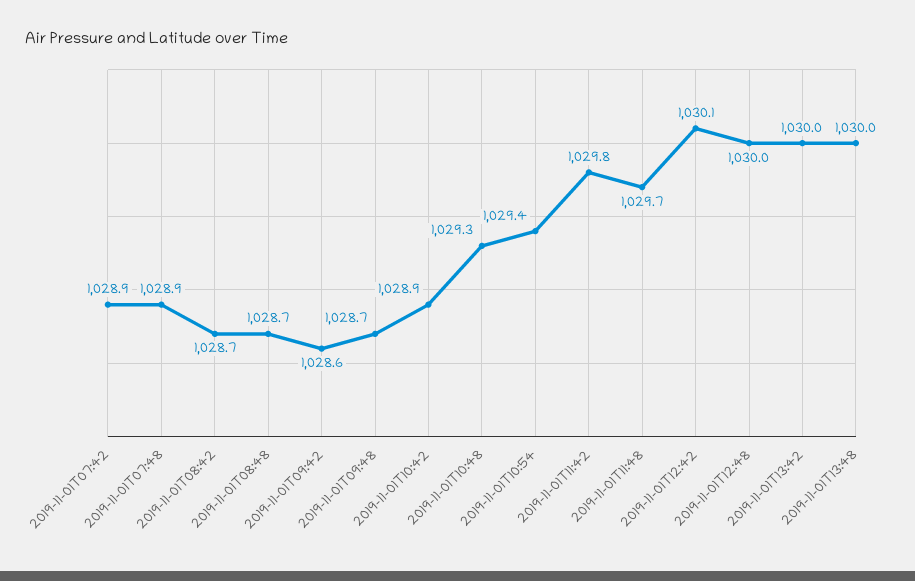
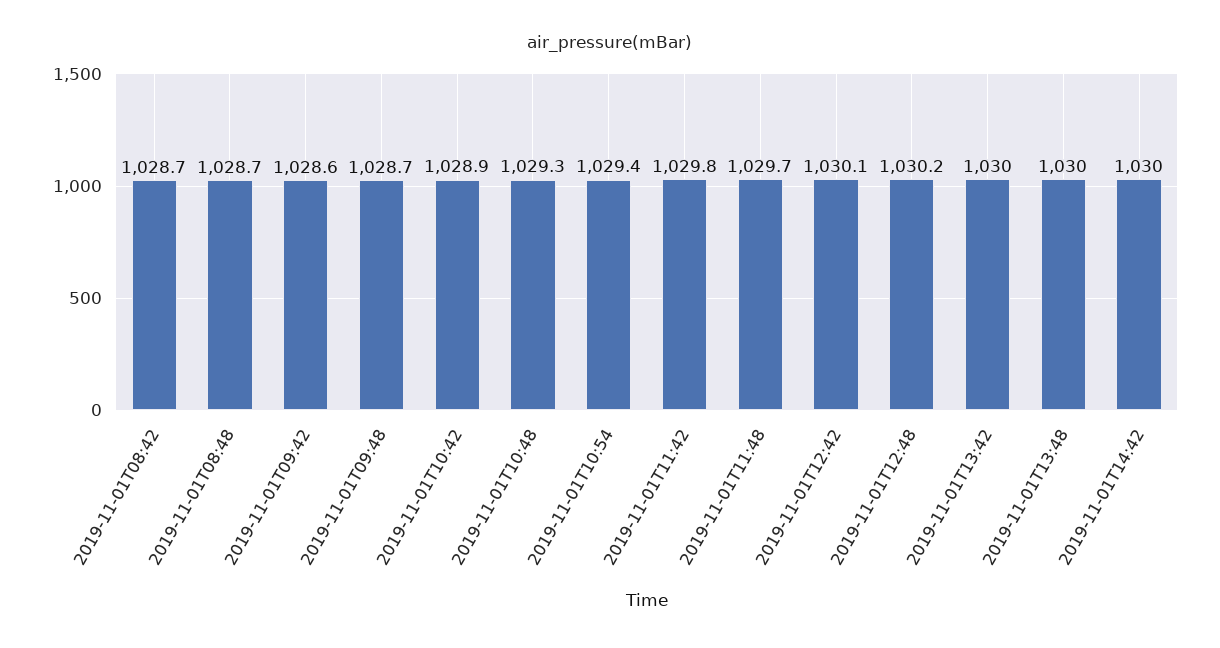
2019-11-01T07:42: 1028.9 -> none
2019-11-01T07:48: 1028.9 -> none
2019-11-01T12:48: 1030 -> 1030.2
2019-11-01T14:42: none -> 1030

